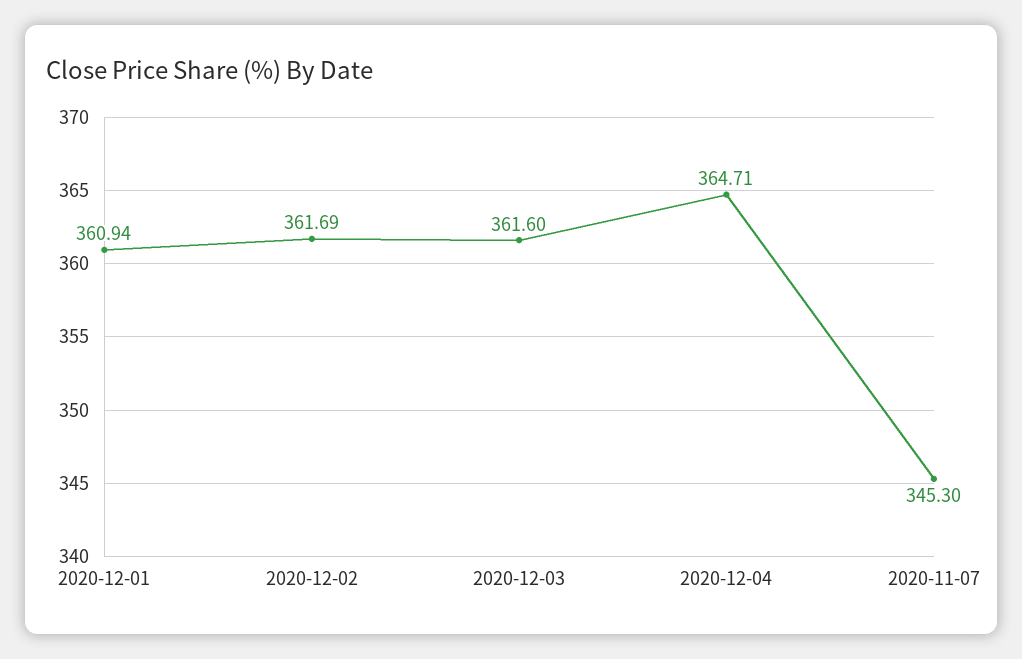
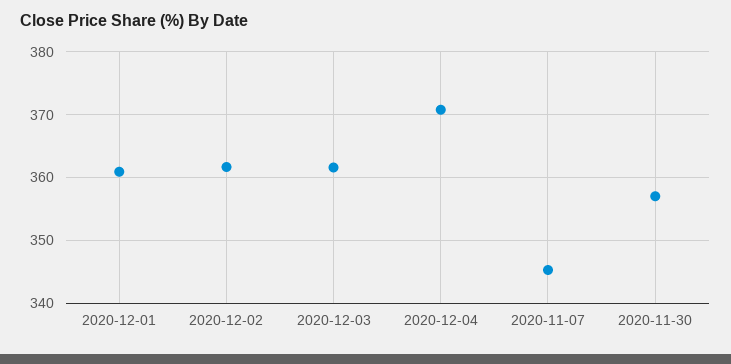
2020-12-04: 364.71 -> 371
2020-11-30: none -> 357

